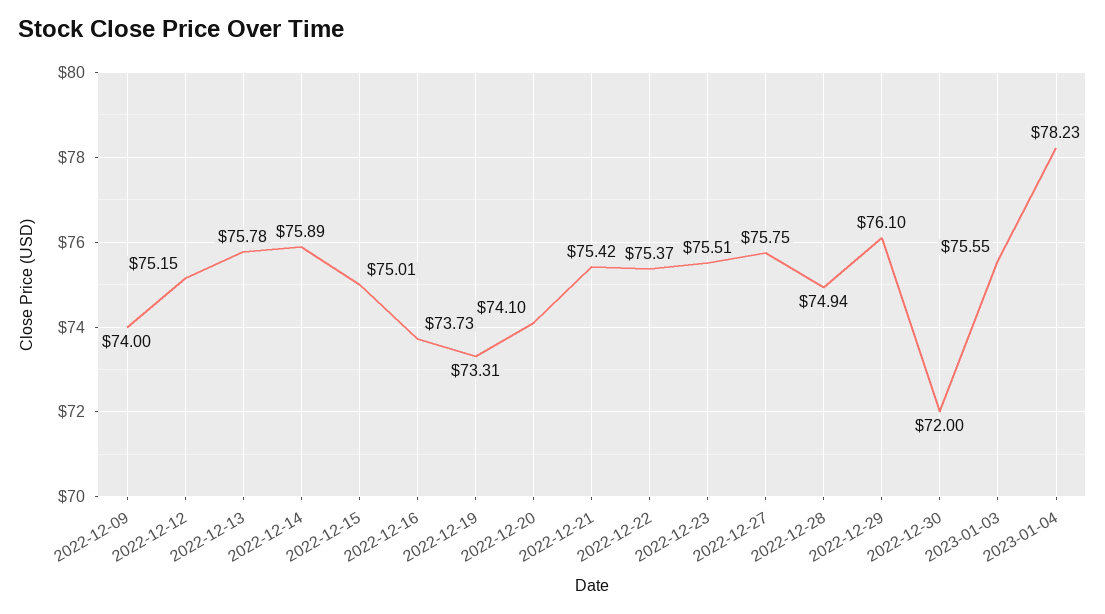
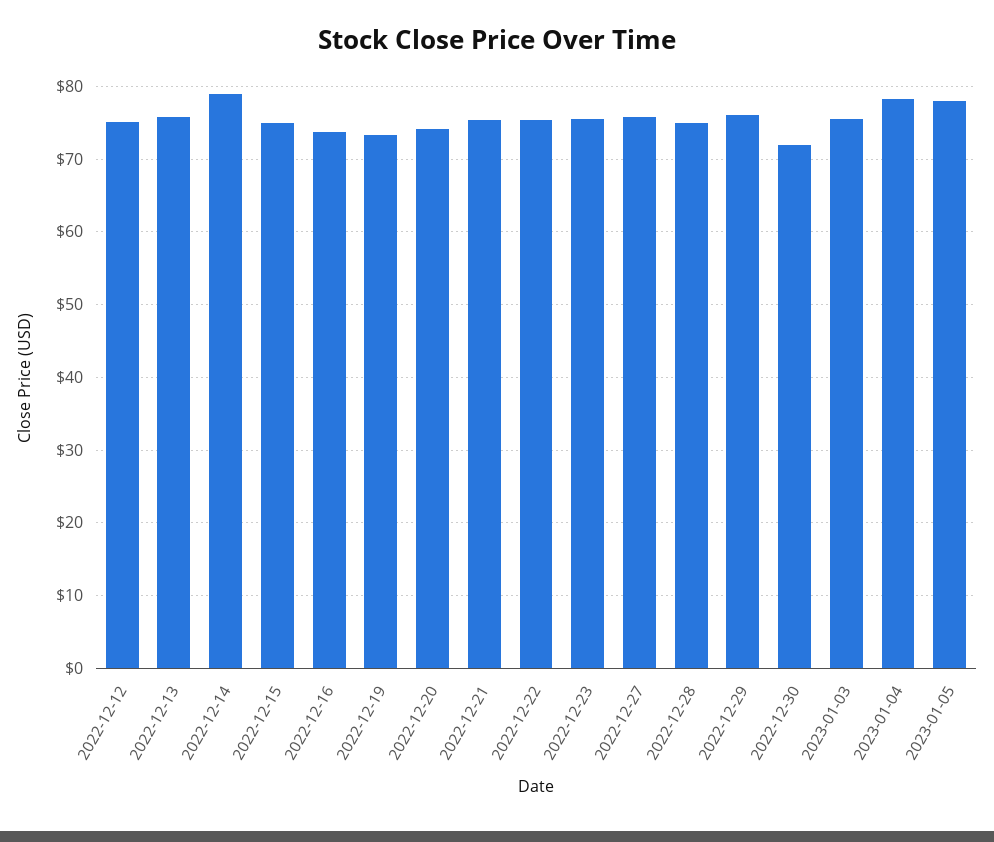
2022-12-09: 74 -> none
2022-12-14: 75.89 -> 79
2023-01-05: none -> 78

